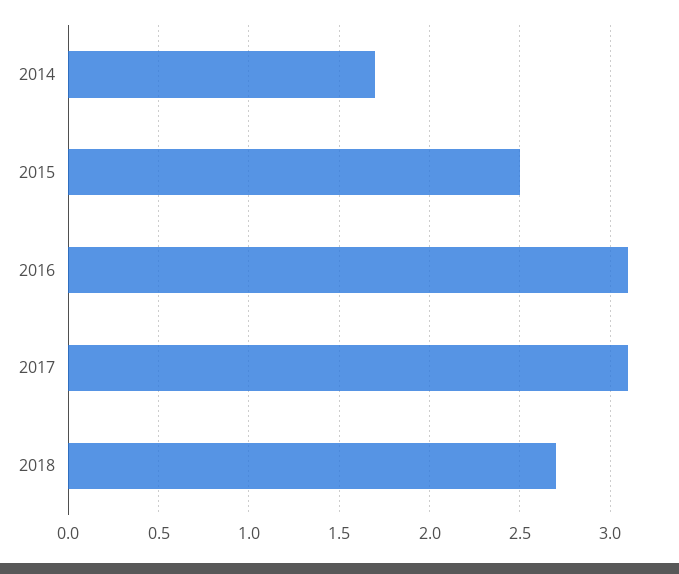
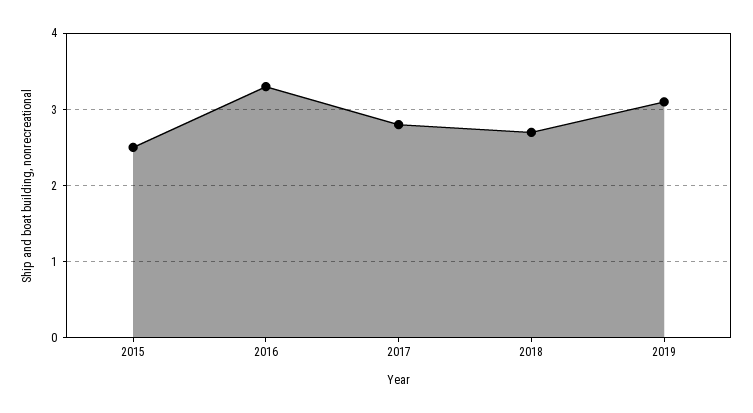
2014: 1.7 -> none
2016: 3.1 -> 3.3
2017: 3.1 -> 2.8
2019: none -> 3.1

